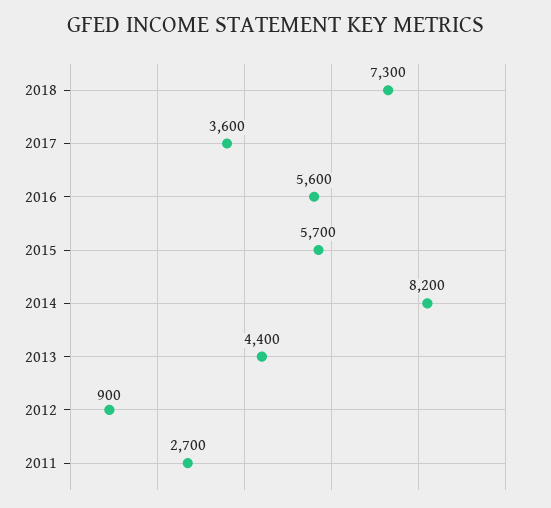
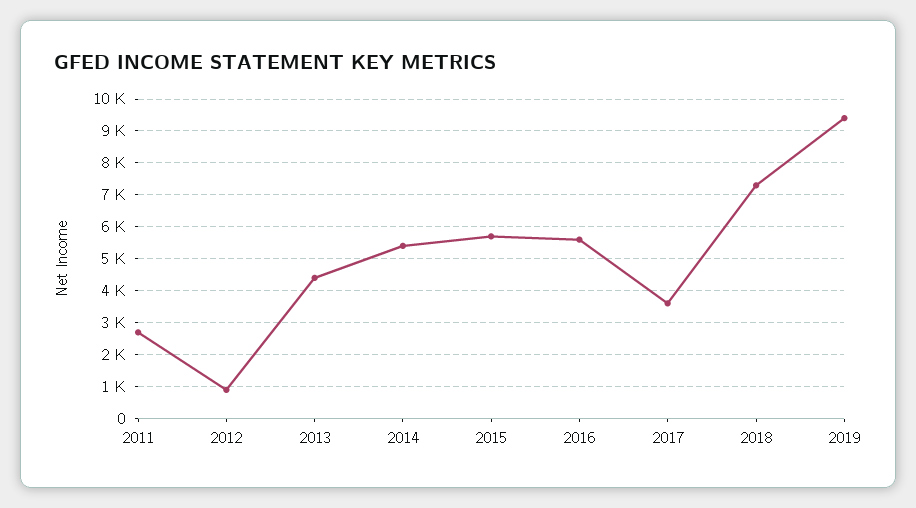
2014: 8200 -> 5400
2019: none -> 9400

